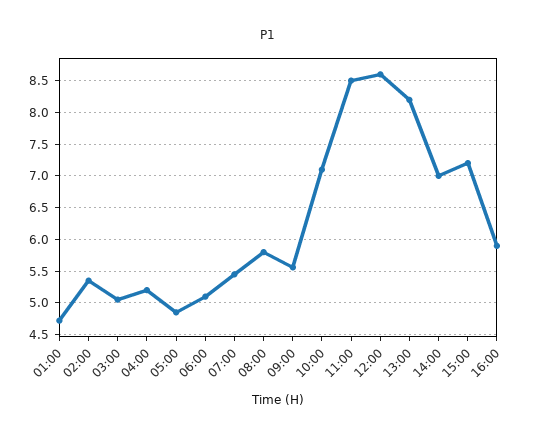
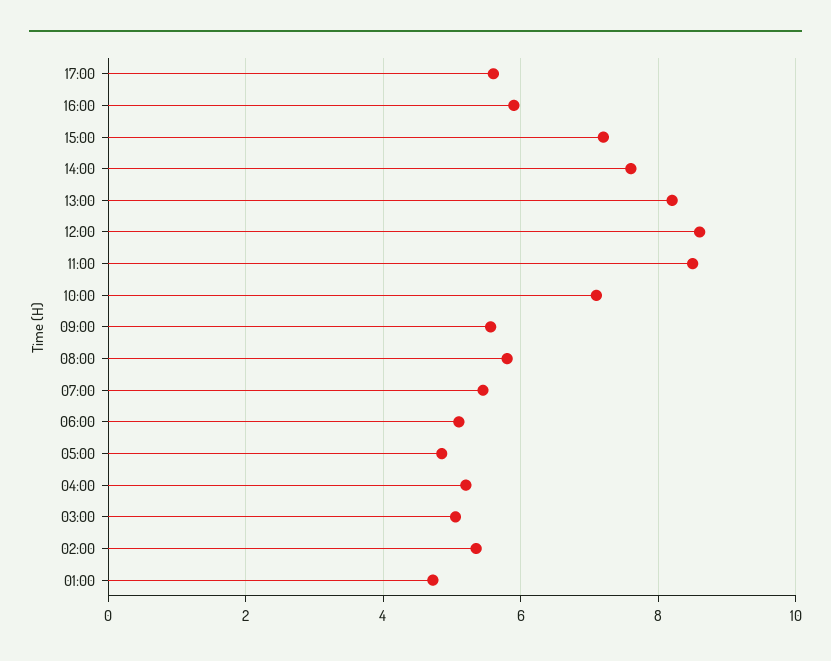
14:00: 7 -> 7.6
17:00: none -> 5.6

